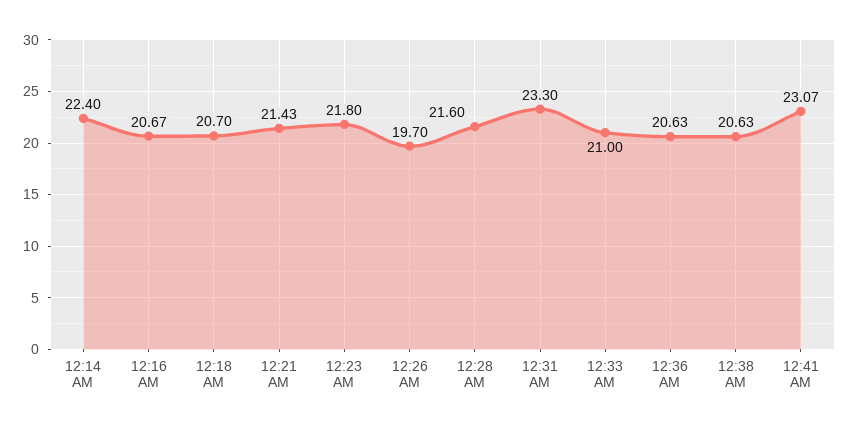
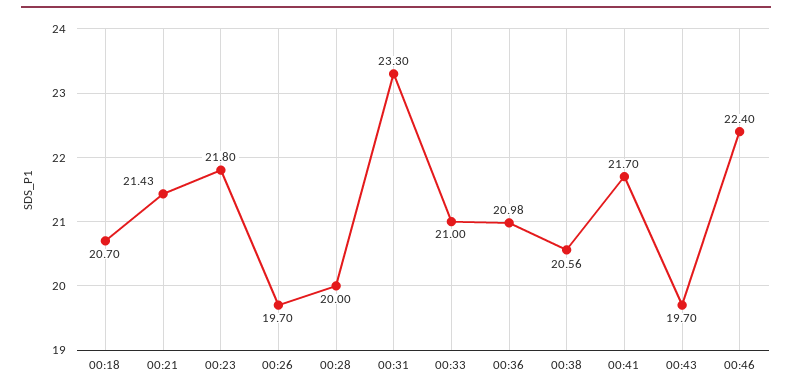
12:14 AM: 22.4 -> none
12:16 AM: 20.67 -> none
12:28 AM: 21.6 -> 20
12:36 AM: 20.63 -> 20.98
12:38 AM: 20.63 -> 20.56
12:41 AM: 23.07 -> 21.7
00:43: none -> 19.7
00:46: none -> 22.4

